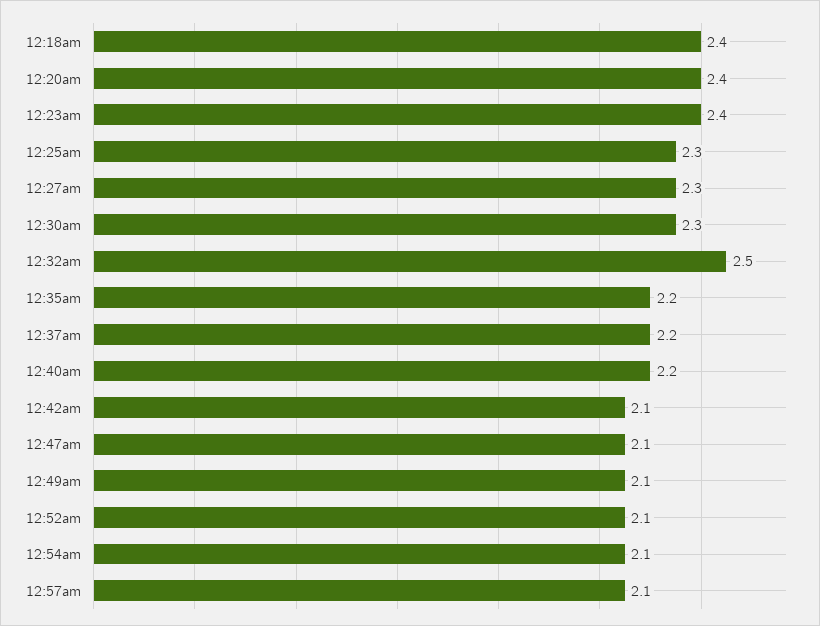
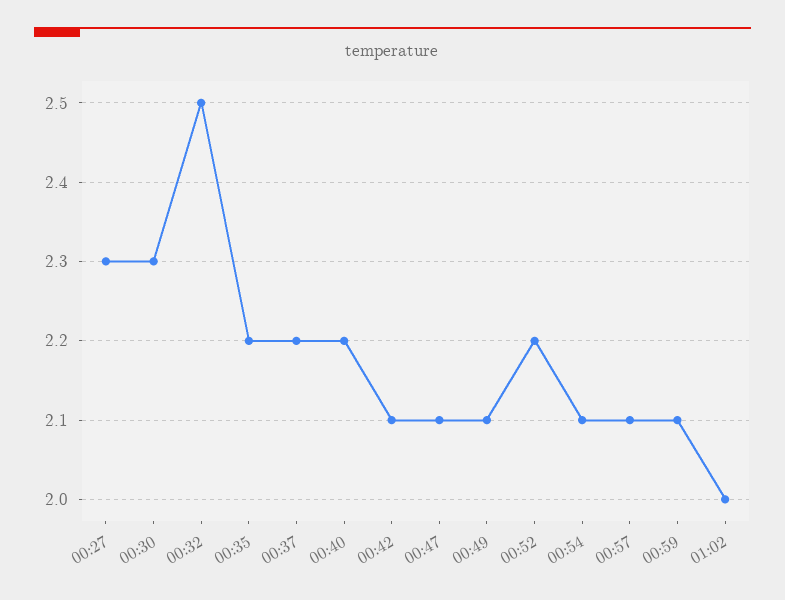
12:18am: 2.4 -> none
12:20am: 2.4 -> none
12:23am: 2.4 -> none
12:25am: 2.3 -> none
12:52am: 2.1 -> 2.2
00:59: none -> 2.1
01:02: none -> 2

